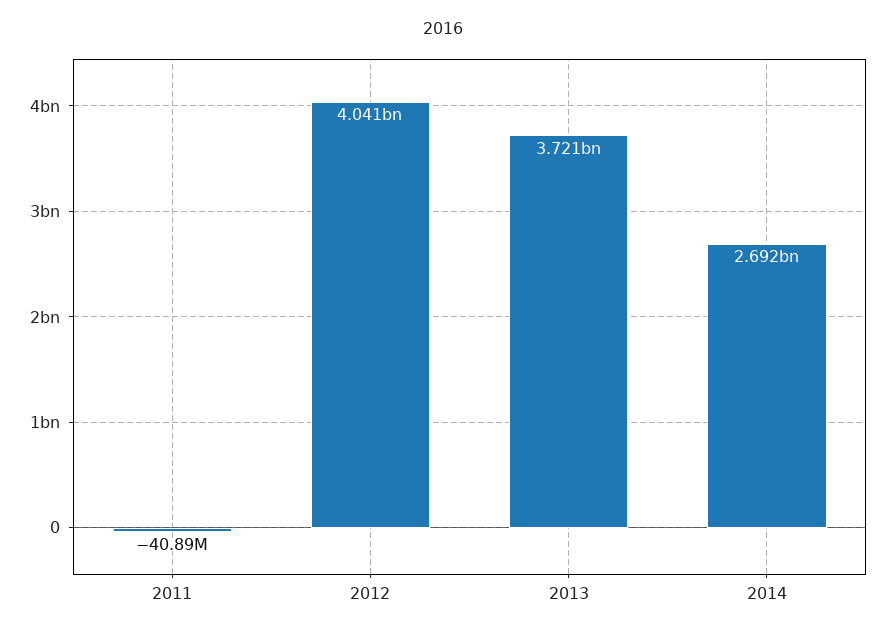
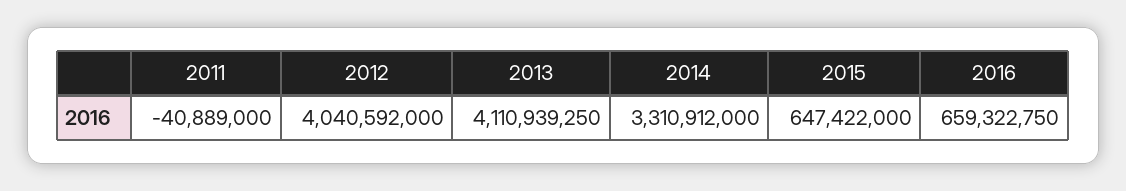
2013: 3721000000 -> 4110939250
2014: 2692000000 -> 3310912000
2015: none -> 647422000
2016: none -> 659322750

